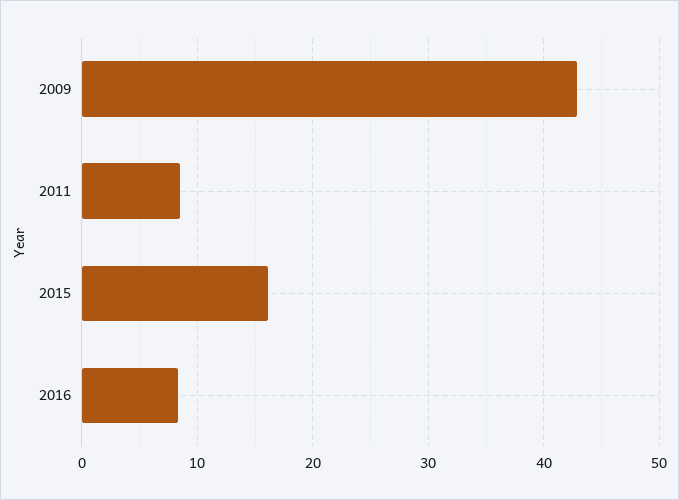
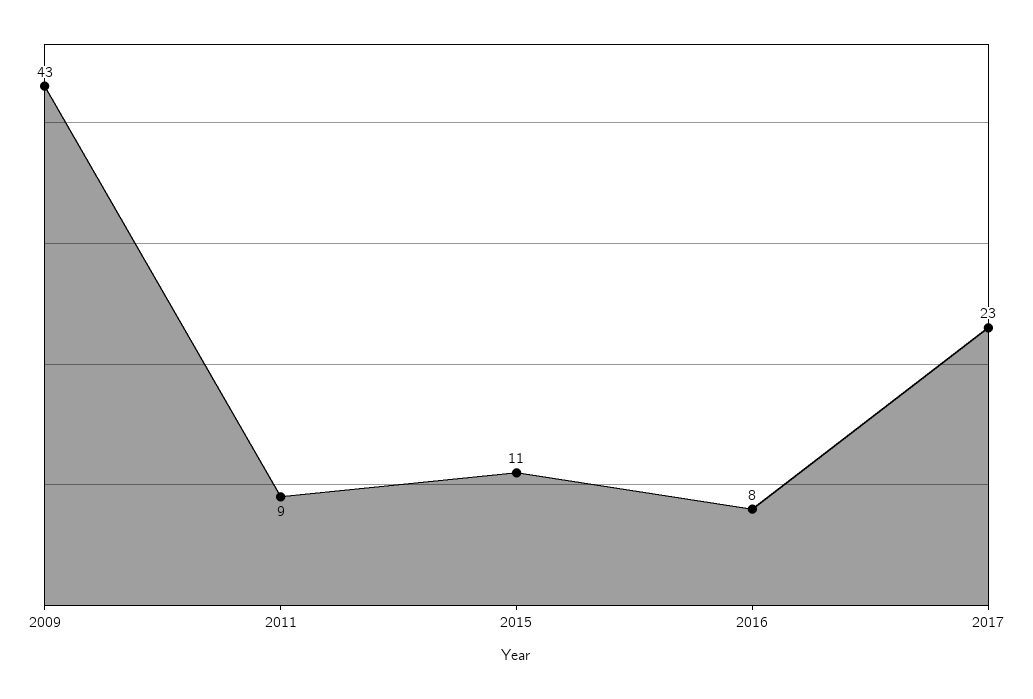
2015: 16 -> 11
2017: none -> 23

